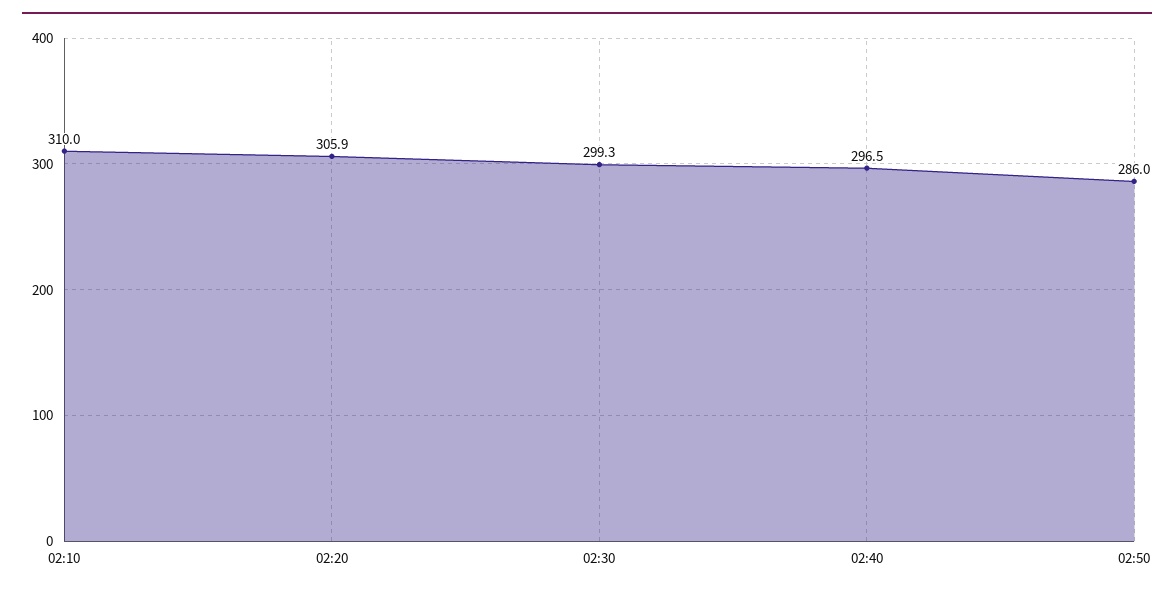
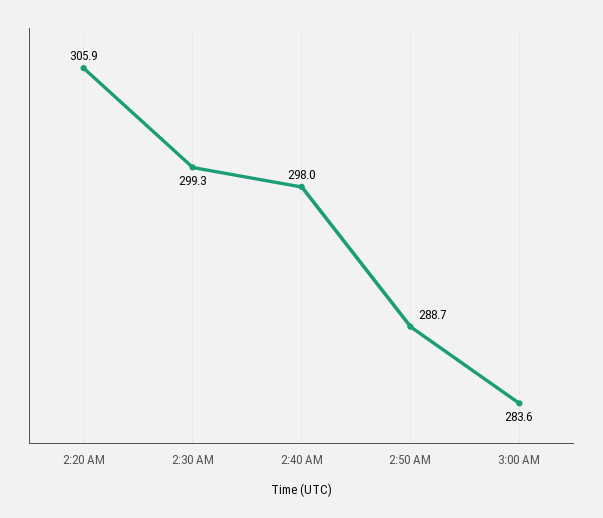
02:10: 310 -> none
02:40: 296.5 -> 298
02:50: 286 -> 288.7
3:00 AM: none -> 283.6

